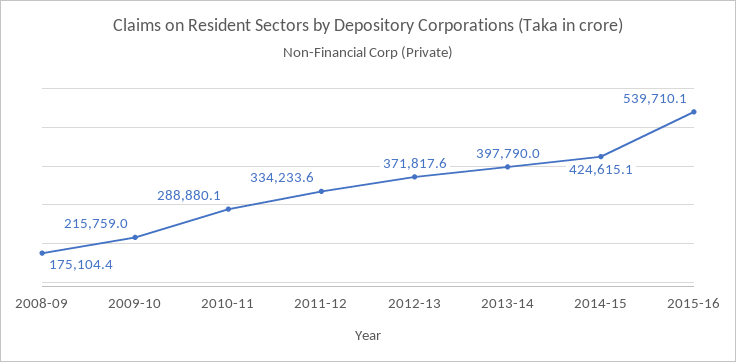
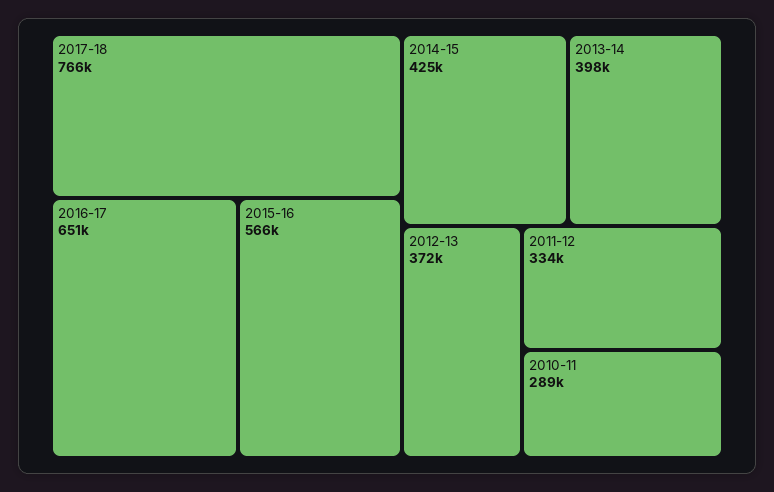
2008-09: 175104.4 -> none
2009-10: 215759 -> none
2015-16: 539710.1 -> 566000
2017-18: none -> 766000
2016-17: none -> 651000

